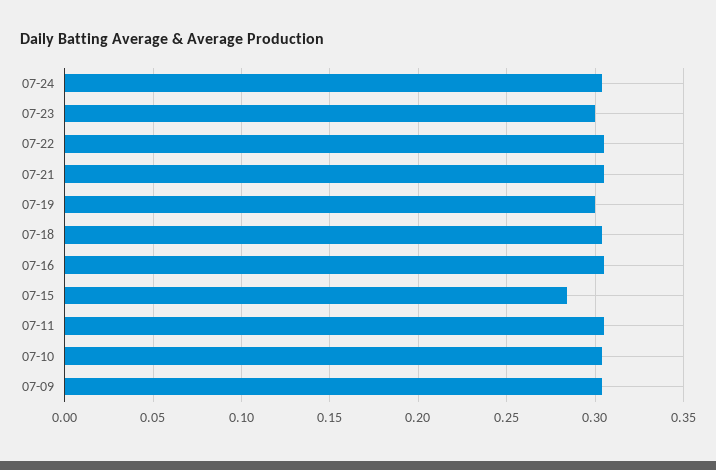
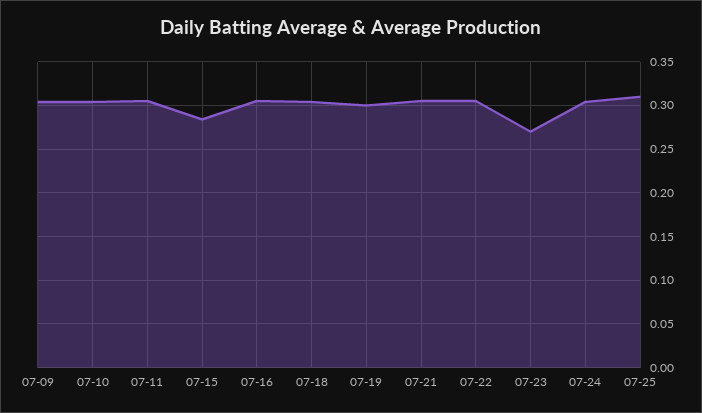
07-23: 0.3 -> 0.27
07-25: none -> 0.31

